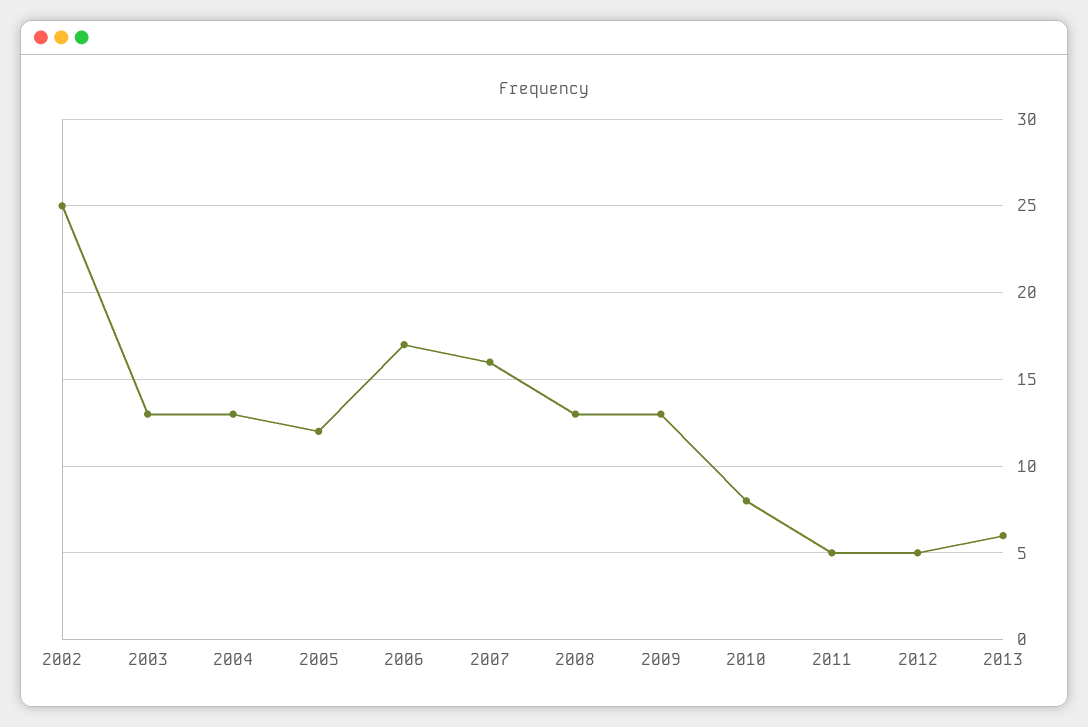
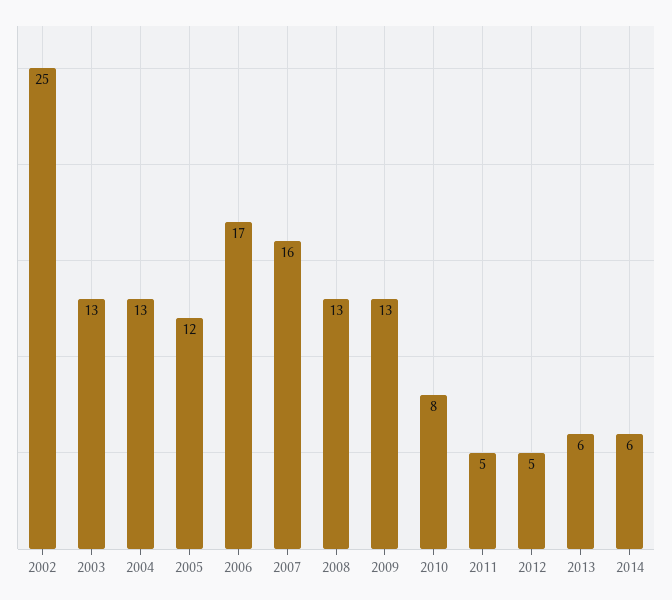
2014: none -> 6

